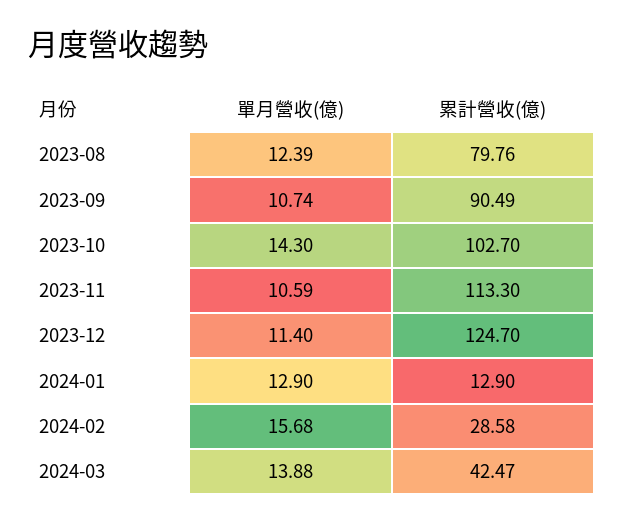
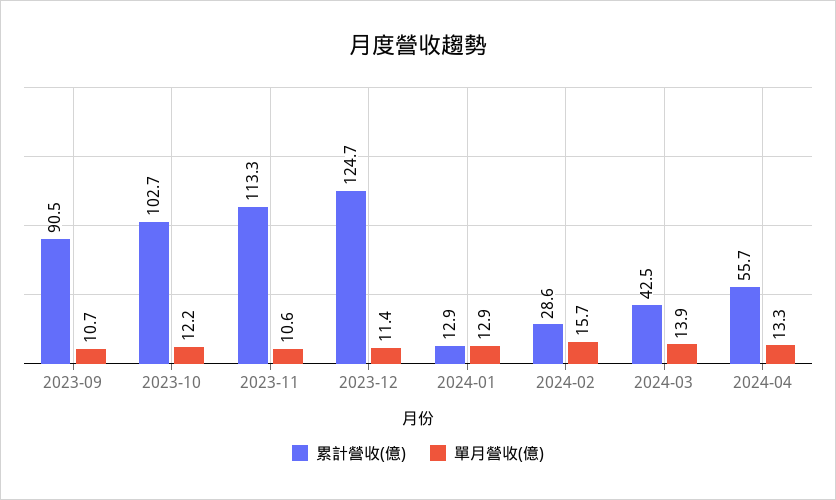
單月營收(億), 2023-08: 12.39 -> none
累計營收(億), 2023-08: 79.76 -> none
單月營收(億), 2023-10: 14.3 -> 12.2
累計營收(億), 2024-04: none -> 55.7
單月營收(億), 2024-04: none -> 13.3

